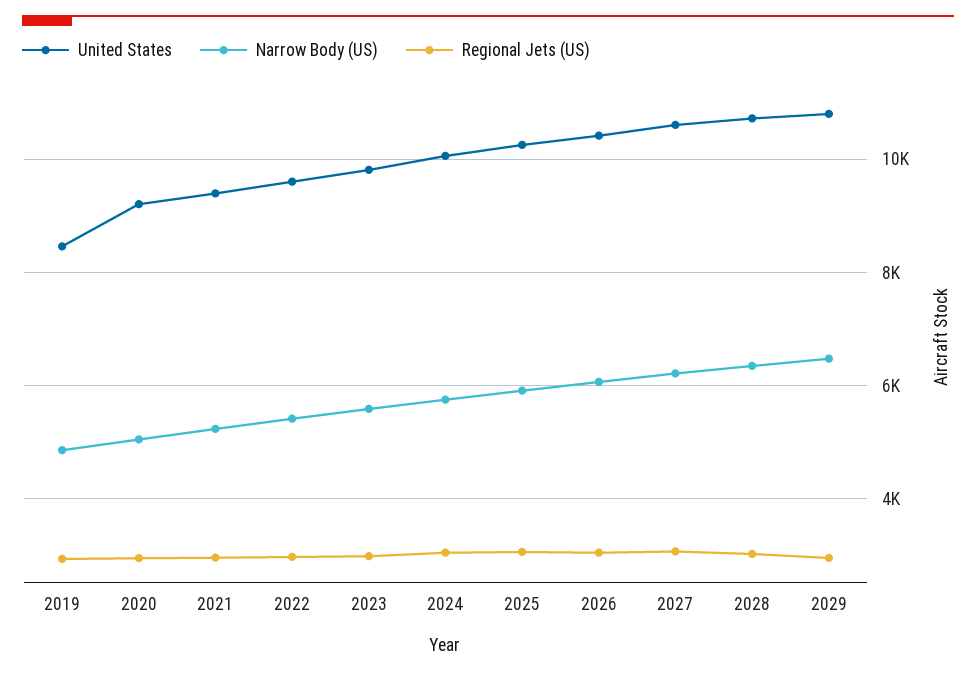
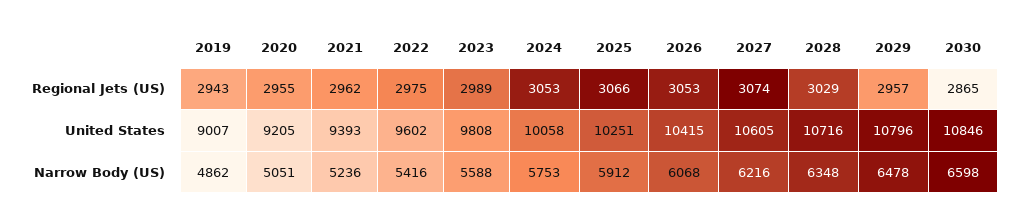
United States, 2019: 8400 -> 9007
Regional Jets (US), 2030: none -> 2865
United States, 2030: none -> 10846
Narrow Body (US), 2030: none -> 6598

